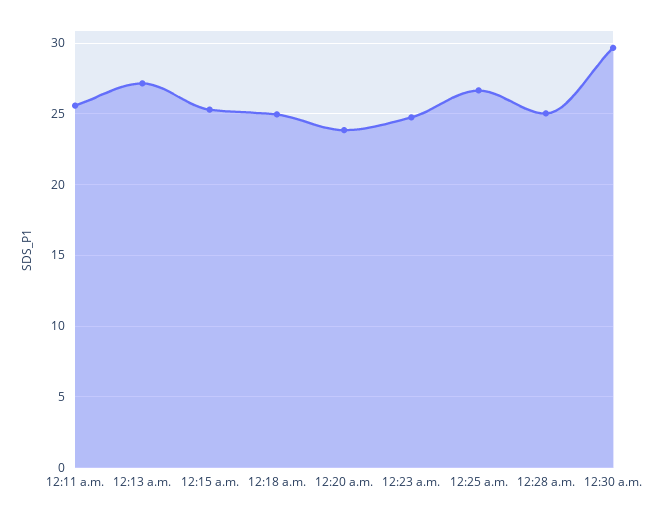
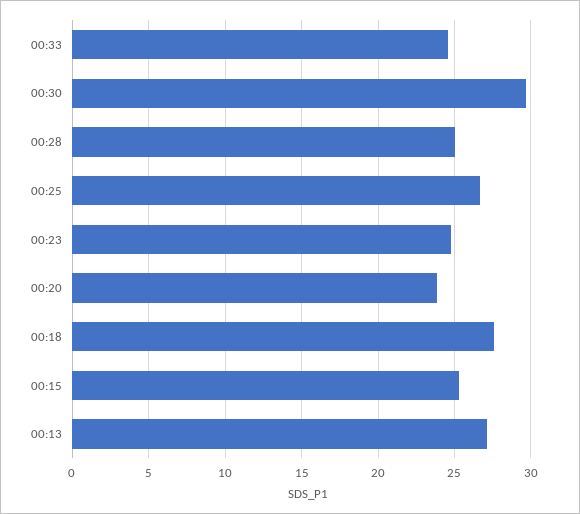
12:11 a.m.: 25.5 -> none
12:18 a.m.: 25 -> 27.5
00:33: none -> 24.5

